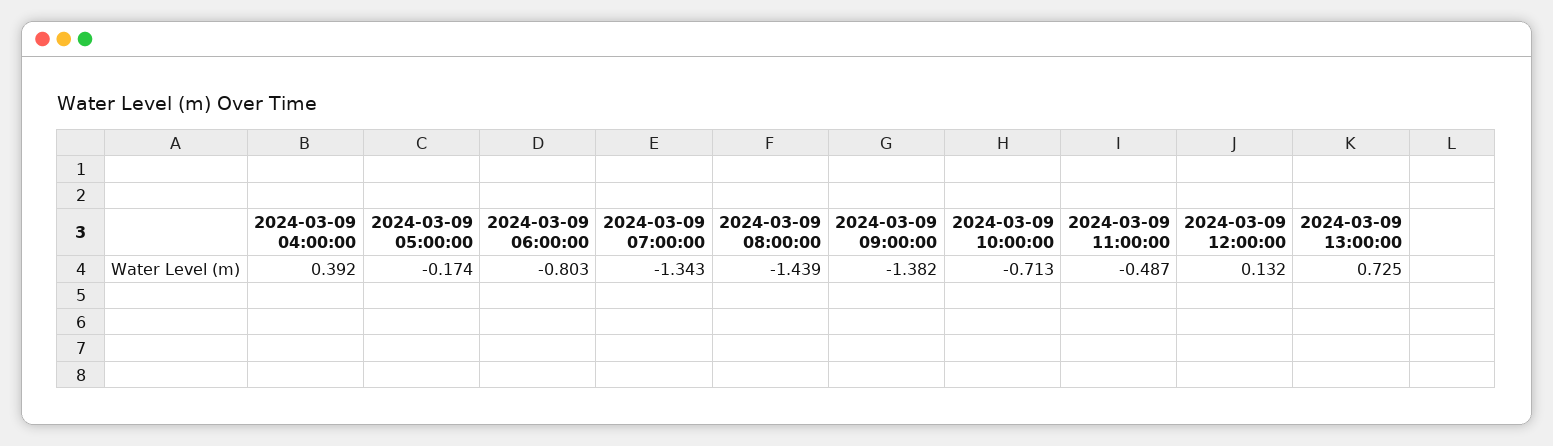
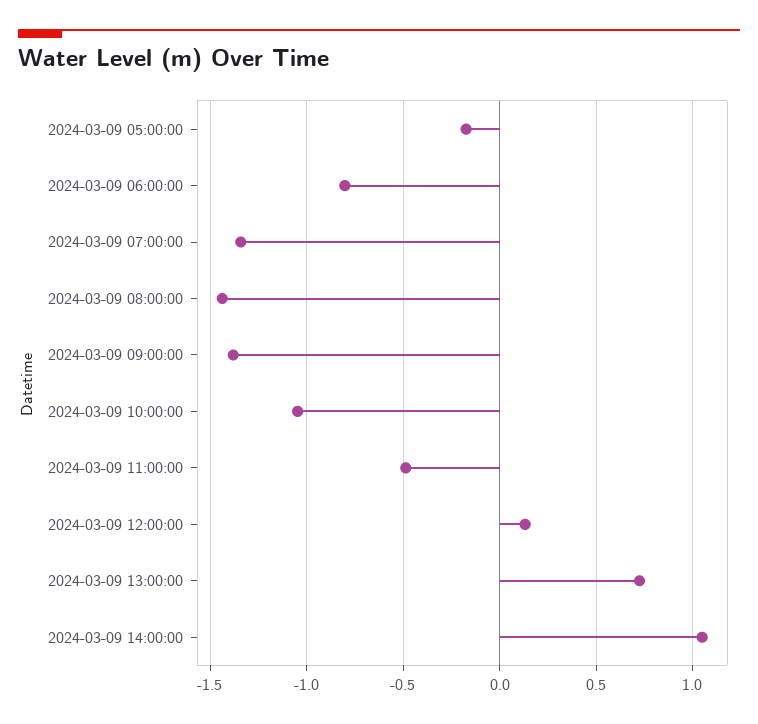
2024-03-09 04:00:00: 0.392 -> none
2024-03-09 10:00:00: -0.713 -> -1.05
2024-03-09 14:00:00: none -> 1.05

